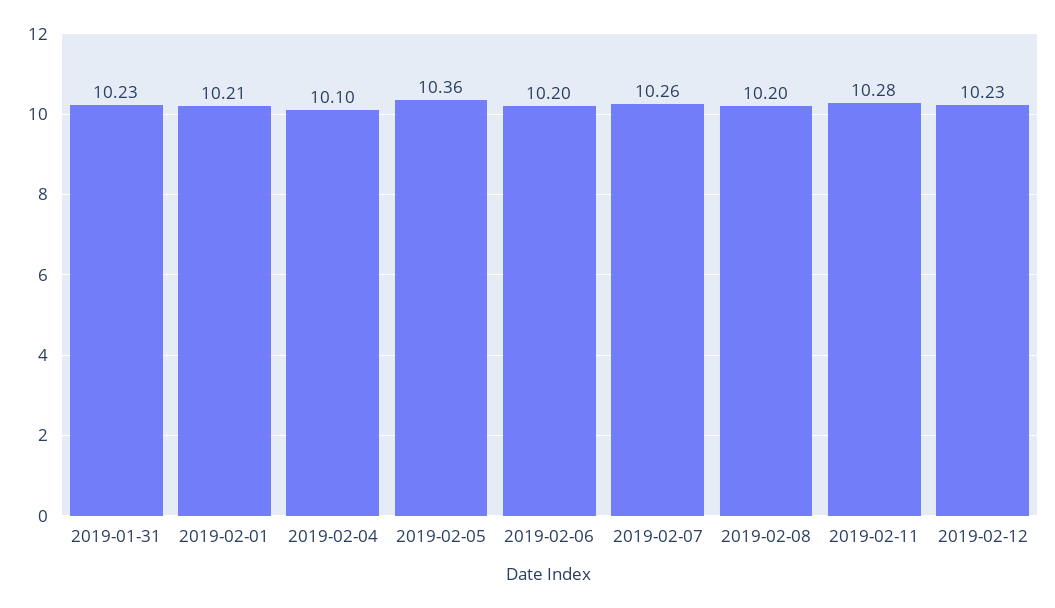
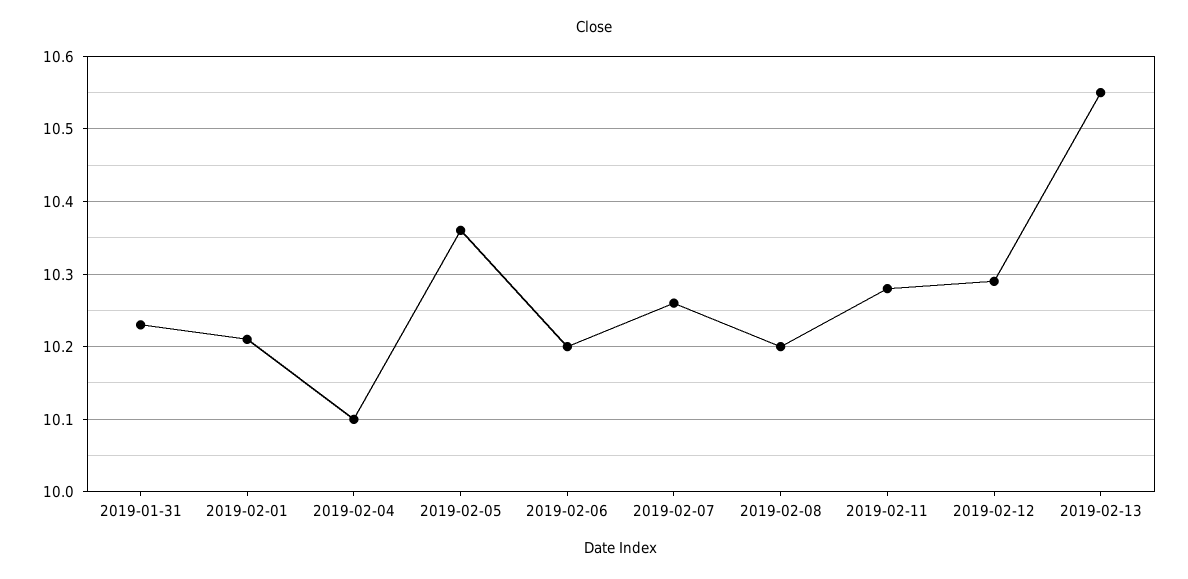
2019-02-12: 10.23 -> 10.29
2019-02-13: none -> 10.55

